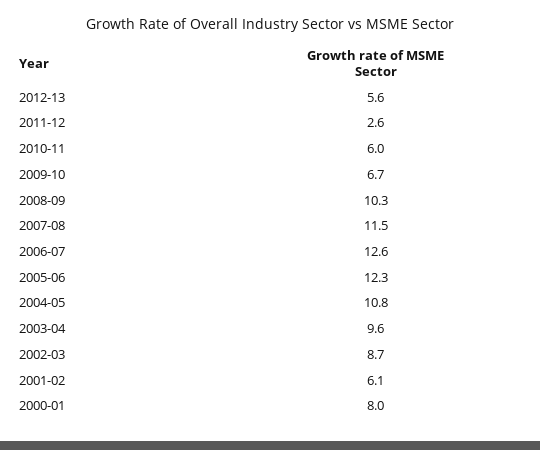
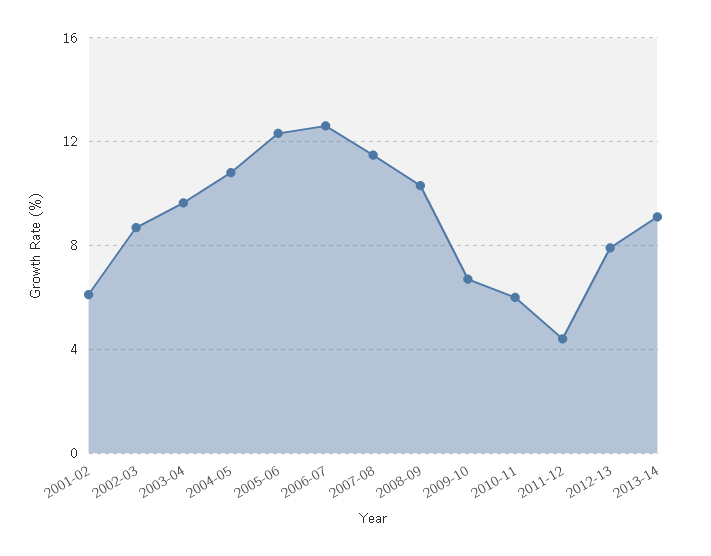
2012-13: 5.6 -> 8
2011-12: 2.6 -> 4.5
2000-01: 8 -> none
2013-14: none -> 9

